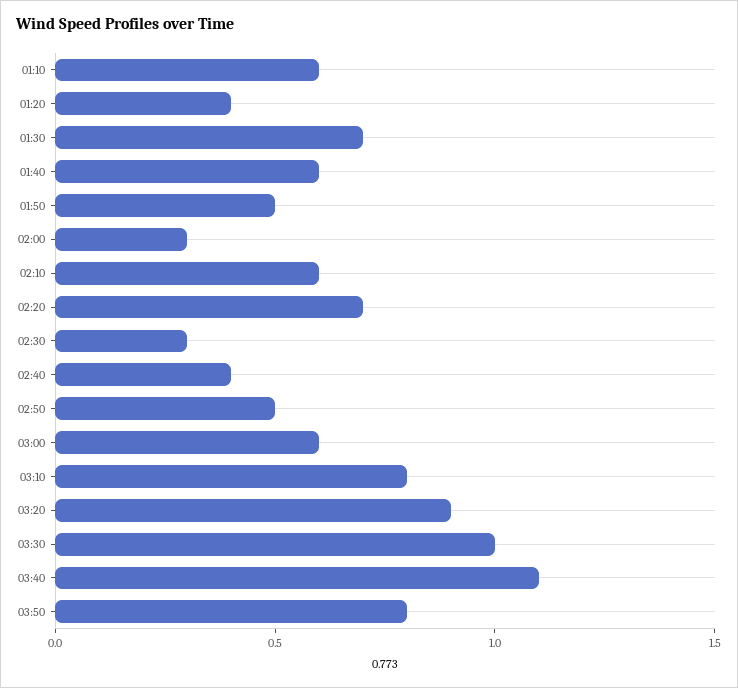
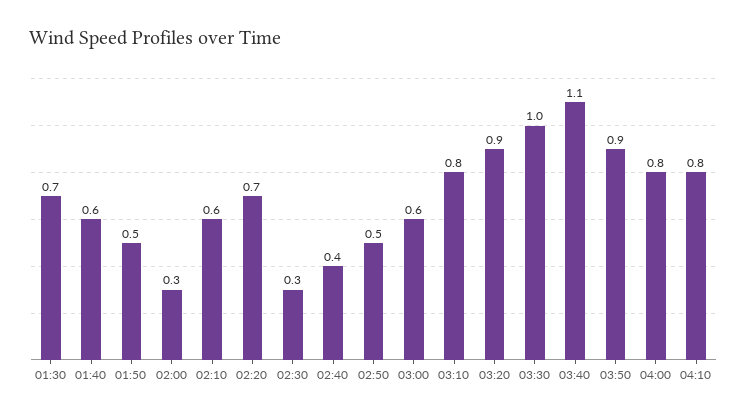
01:10: 0.6 -> none
01:20: 0.4 -> none
03:50: 0.8 -> 0.9
04:00: none -> 0.8
04:10: none -> 0.8

